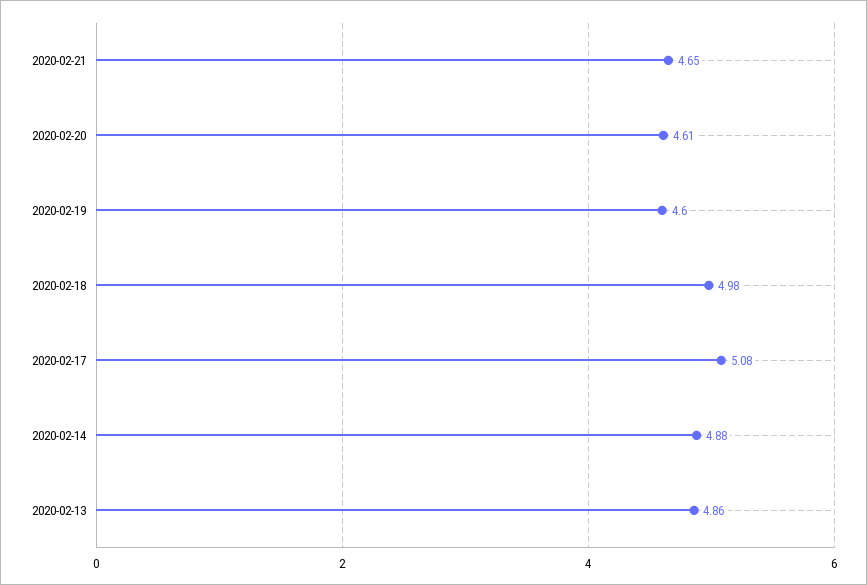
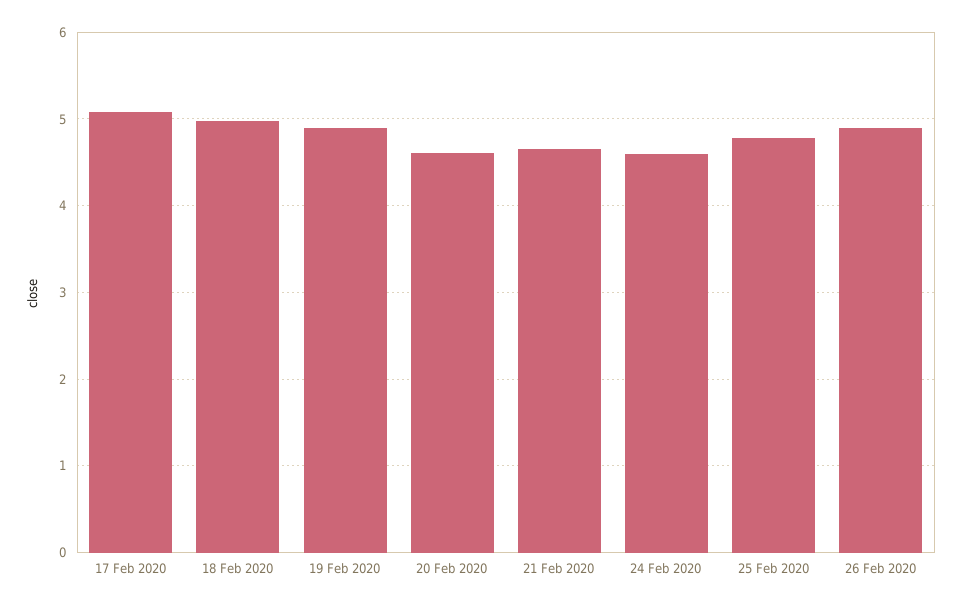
2020-02-19: 4.6 -> 4.9
2020-02-14: 4.88 -> none
2020-02-13: 4.86 -> none
24 Feb 2020: none -> 4.6
25 Feb 2020: none -> 4.8
26 Feb 2020: none -> 4.9

